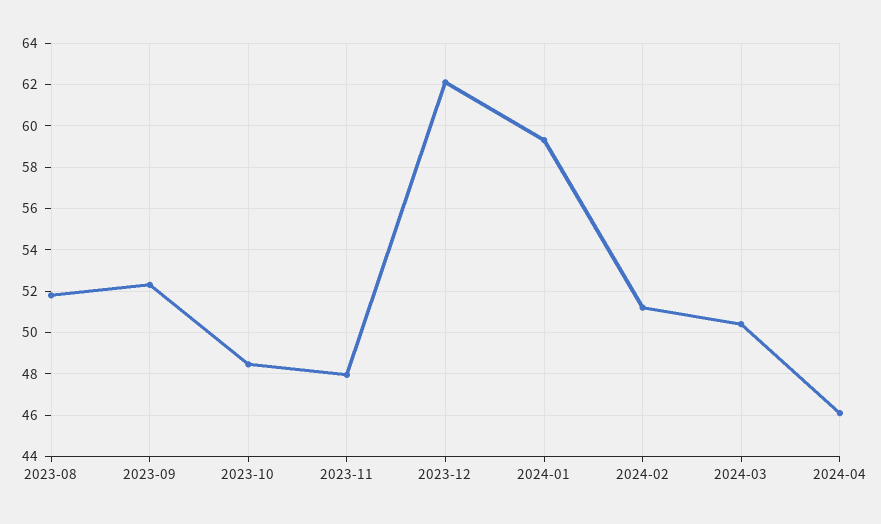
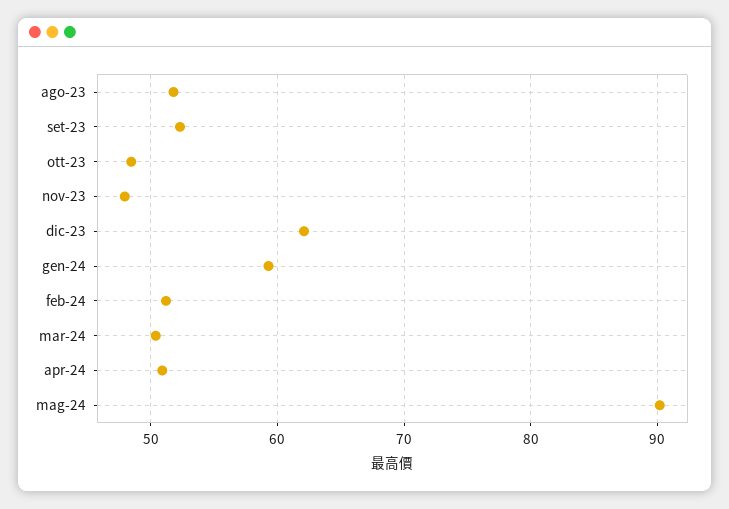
2024-04: 46 -> 51
mag-24: none -> 90

